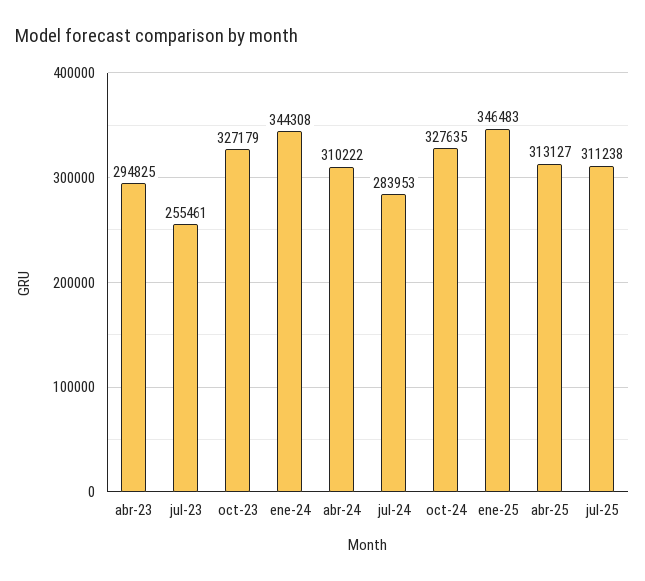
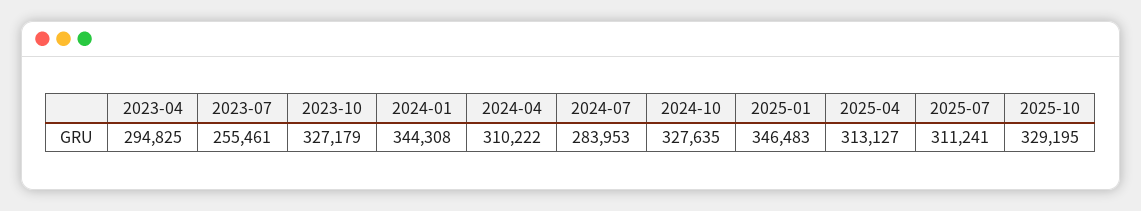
jul-25: 311238 -> 311241
2025-10: none -> 329195

